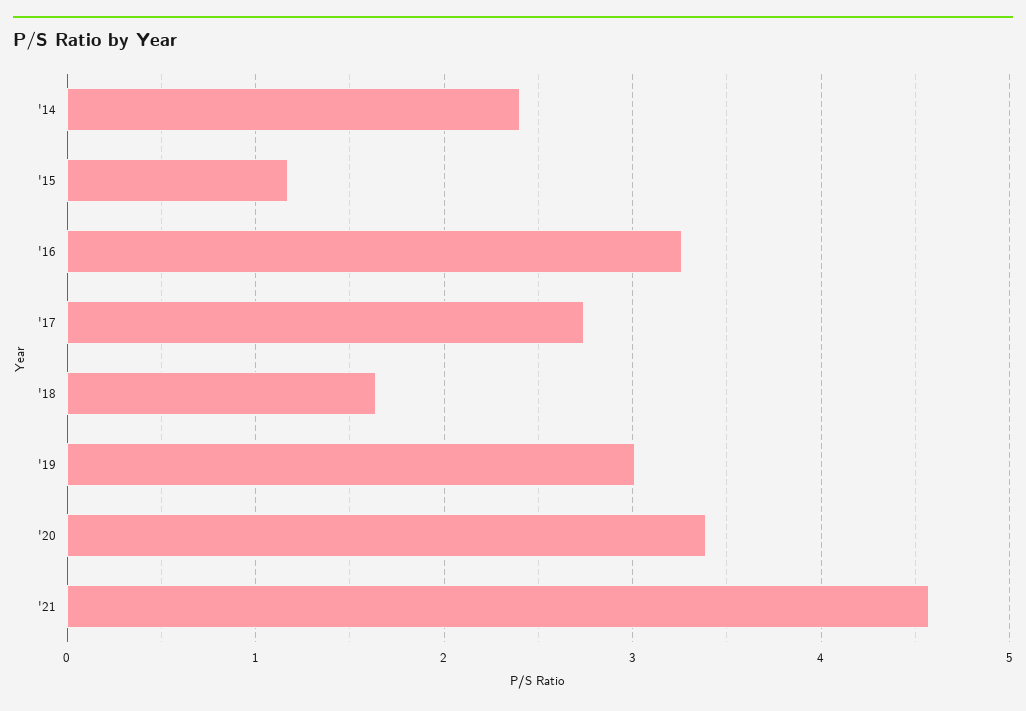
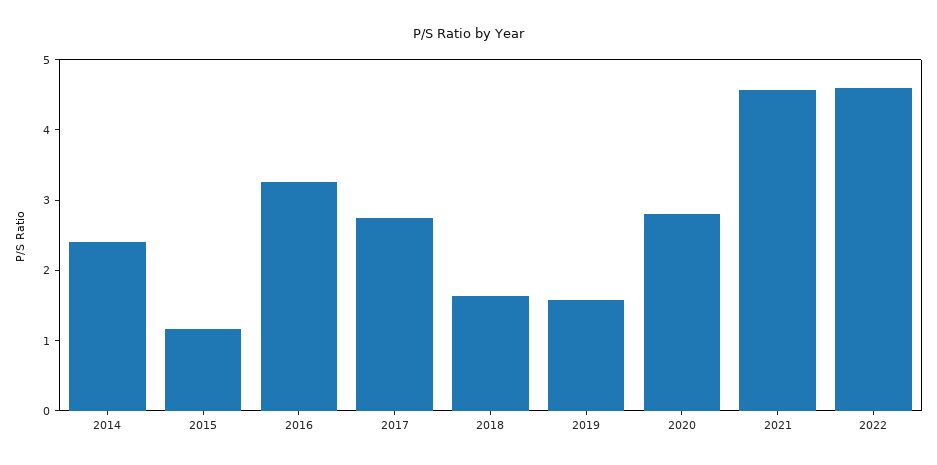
'19: 3 -> 1.6
'20: 3.4 -> 2.8
2022: none -> 4.6

